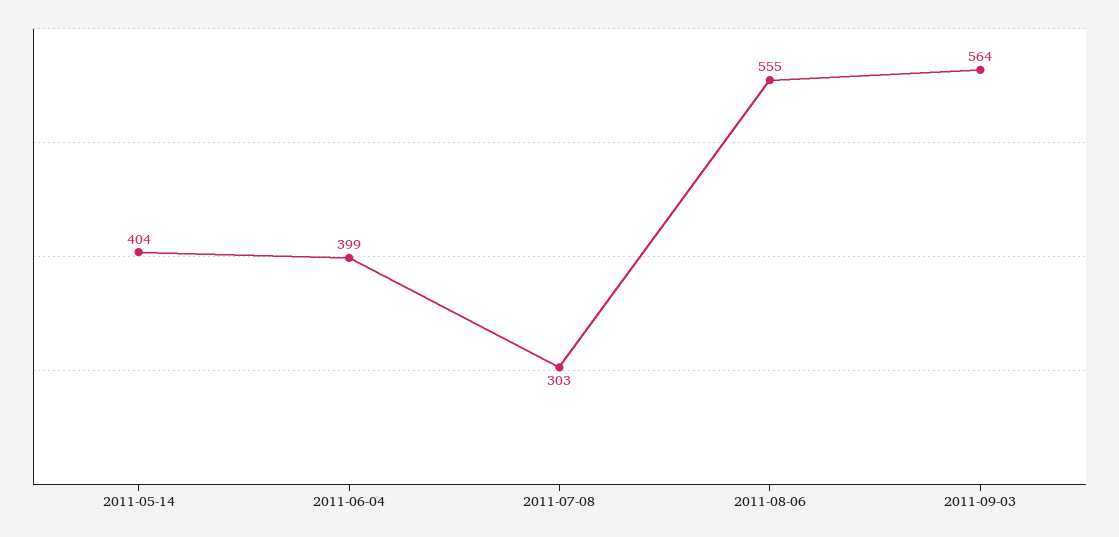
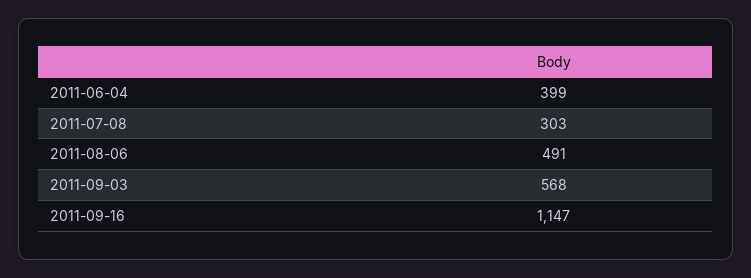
2011-05-14: 404 -> none
2011-08-06: 555 -> 491
2011-09-03: 564 -> 568
2011-09-16: none -> 1147

